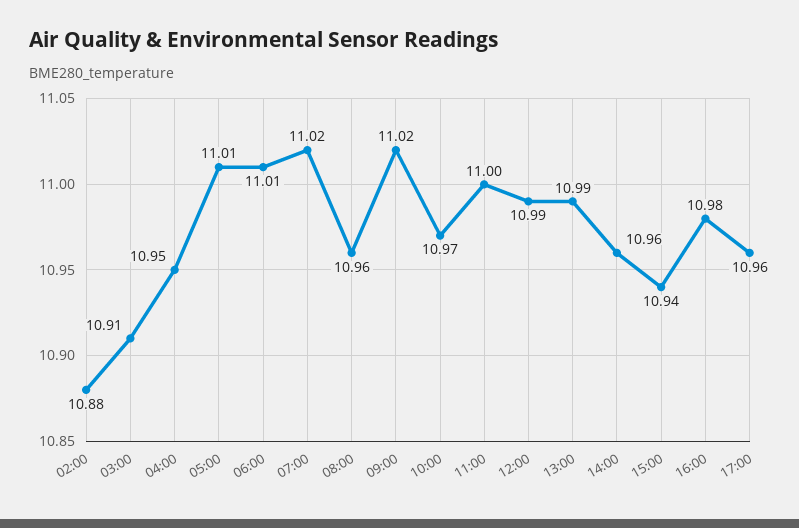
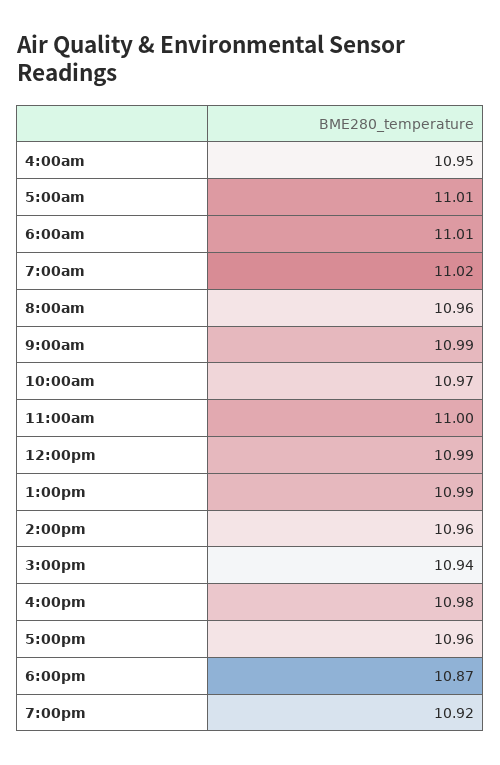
02:00: 10.88 -> none
03:00: 10.91 -> none
09:00: 11.02 -> 10.99
6:00pm: none -> 10.87
7:00pm: none -> 10.92

